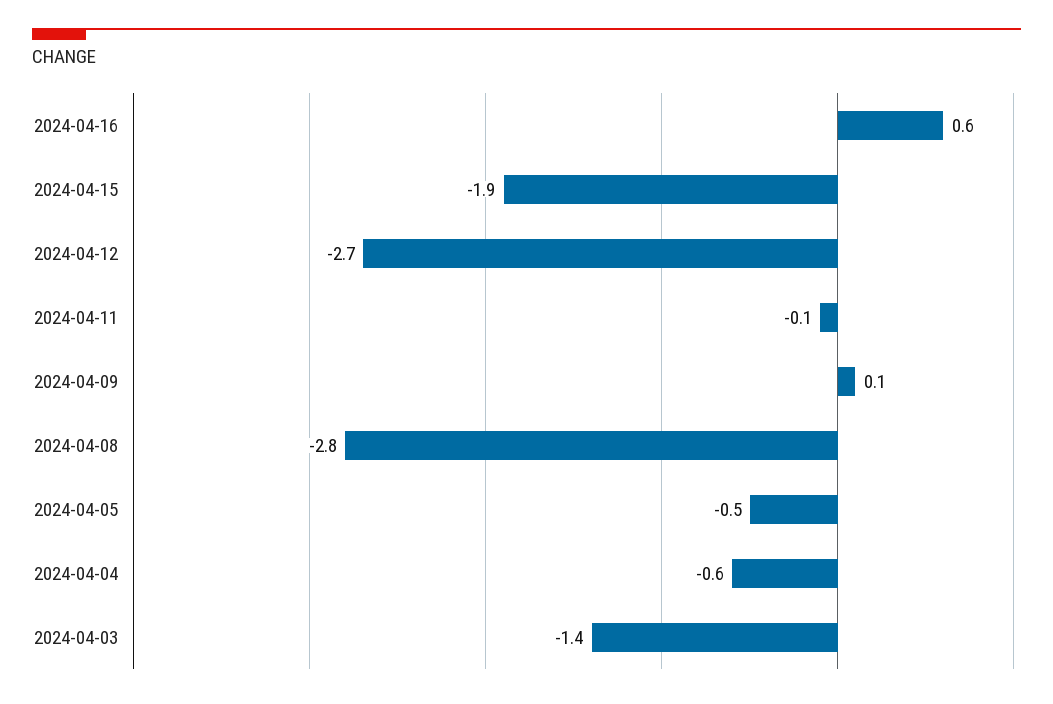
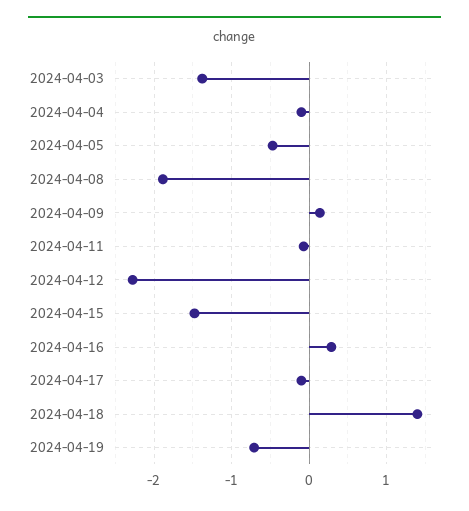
2024-04-16: 0.6 -> 0.3
2024-04-15: -1.9 -> -1.5
2024-04-12: -2.7 -> -2.3
2024-04-08: -2.8 -> -1.9
2024-04-04: -0.6 -> -0.1
2024-04-17: none -> -0.1
2024-04-18: none -> 1.4
2024-04-19: none -> -0.7

